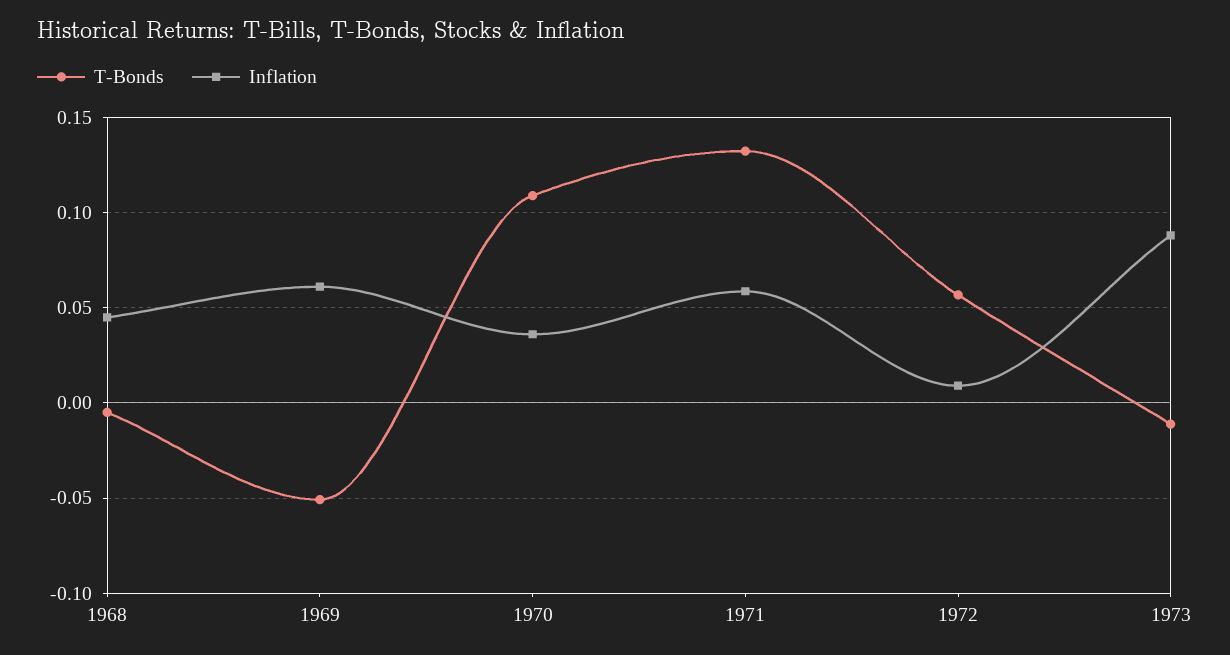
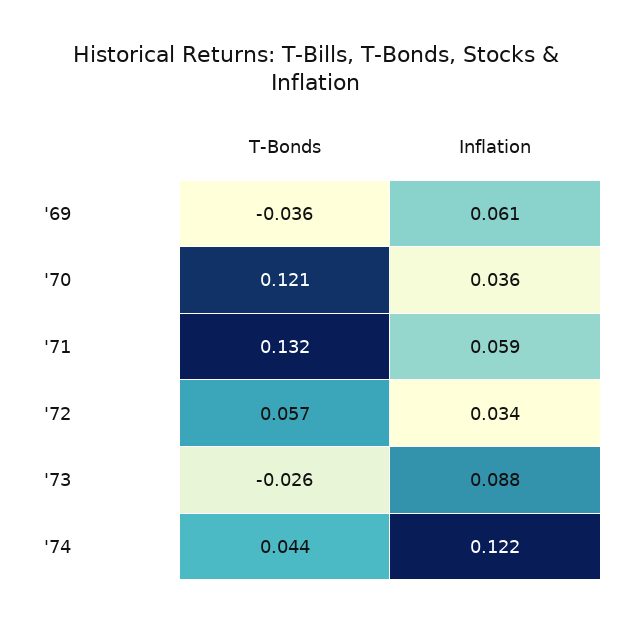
T-Bonds, 1968: -0.005 -> none
Inflation, 1968: 0.045 -> none
T-Bonds, 1969: -0.05 -> -0.036
T-Bonds, 1970: 0.11 -> 0.121
Inflation, 1972: 0.01 -> 0.034
T-Bonds, 1973: -0.01 -> -0.026
T-Bonds, '74: none -> 0.044
Inflation, '74: none -> 0.122

